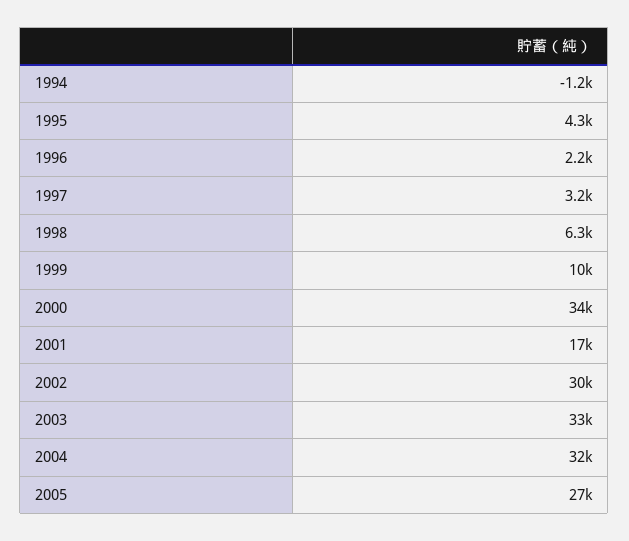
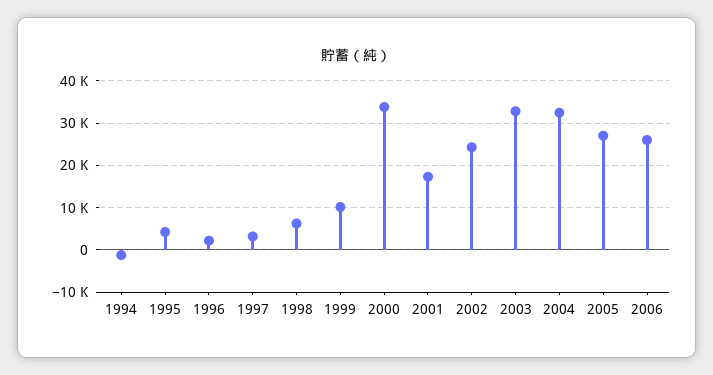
2002: 30000 -> 24000
2006: none -> 26000

